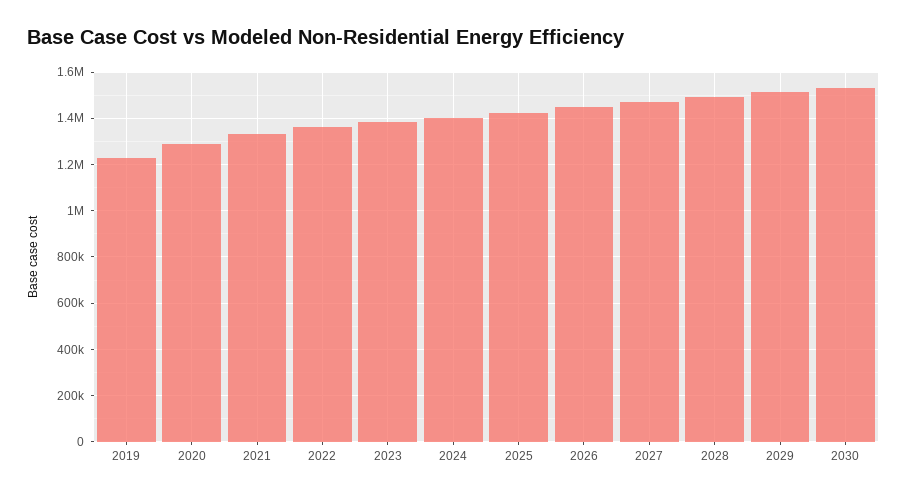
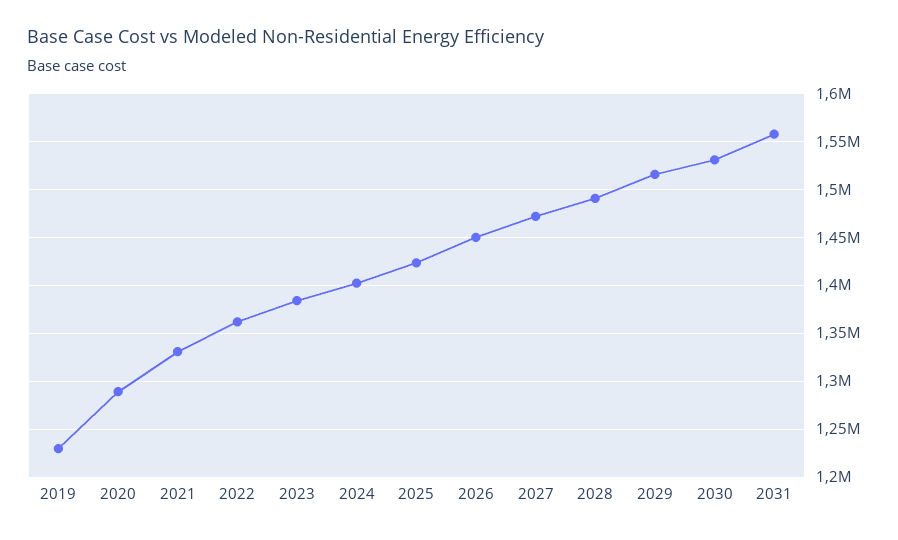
2031: none -> 1560000

